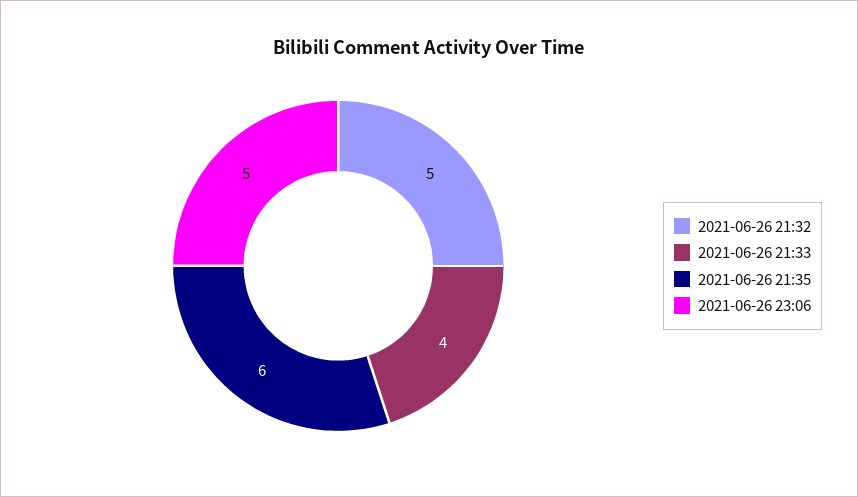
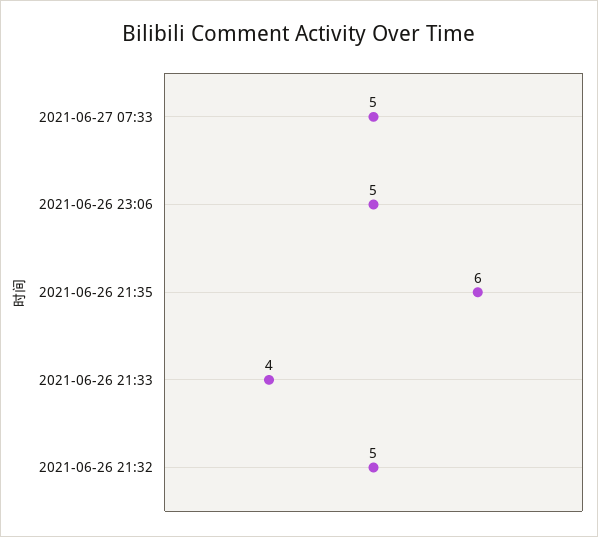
2021-06-27 07:33: none -> 5

